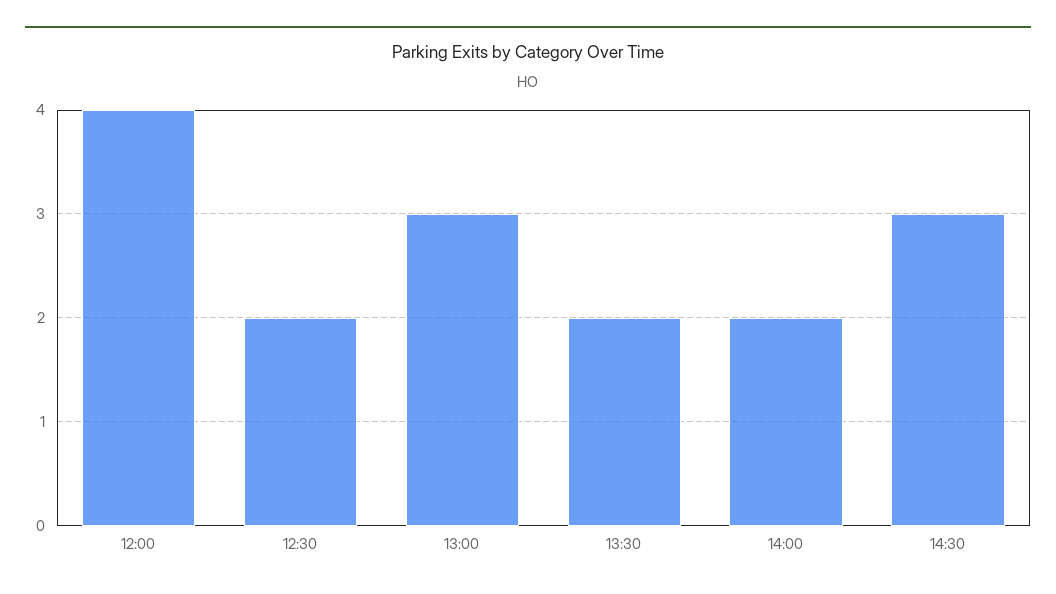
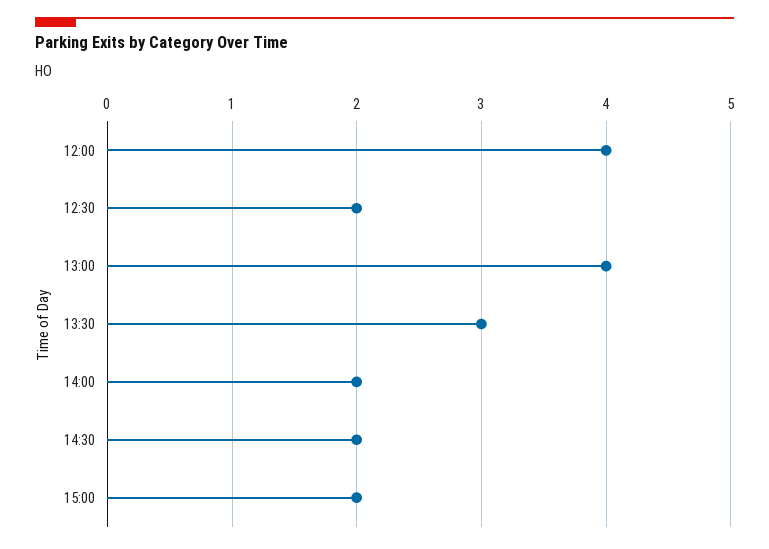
13:00: 3 -> 4
13:30: 2 -> 3
14:30: 3 -> 2
15:00: none -> 2

